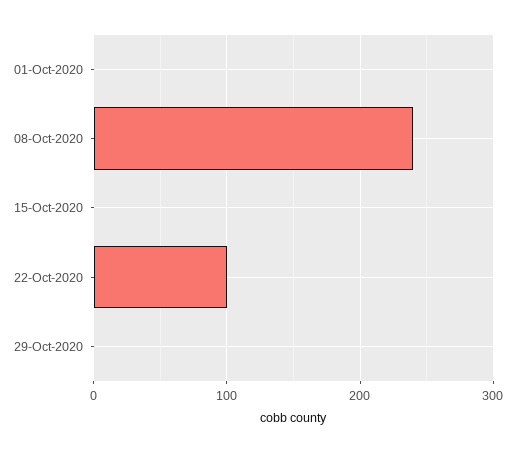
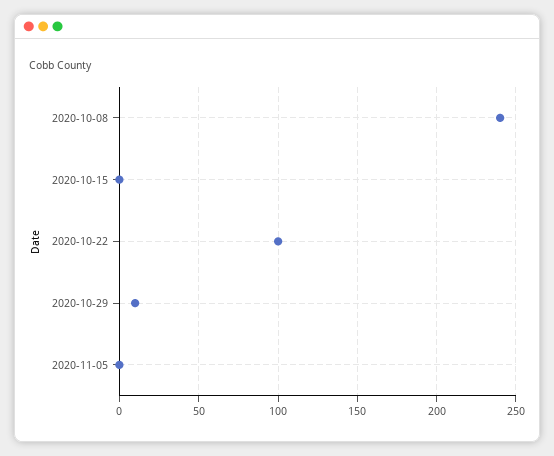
01-Oct-2020: 0 -> none
29-Oct-2020: 0 -> 10
2020-11-05: none -> 0

